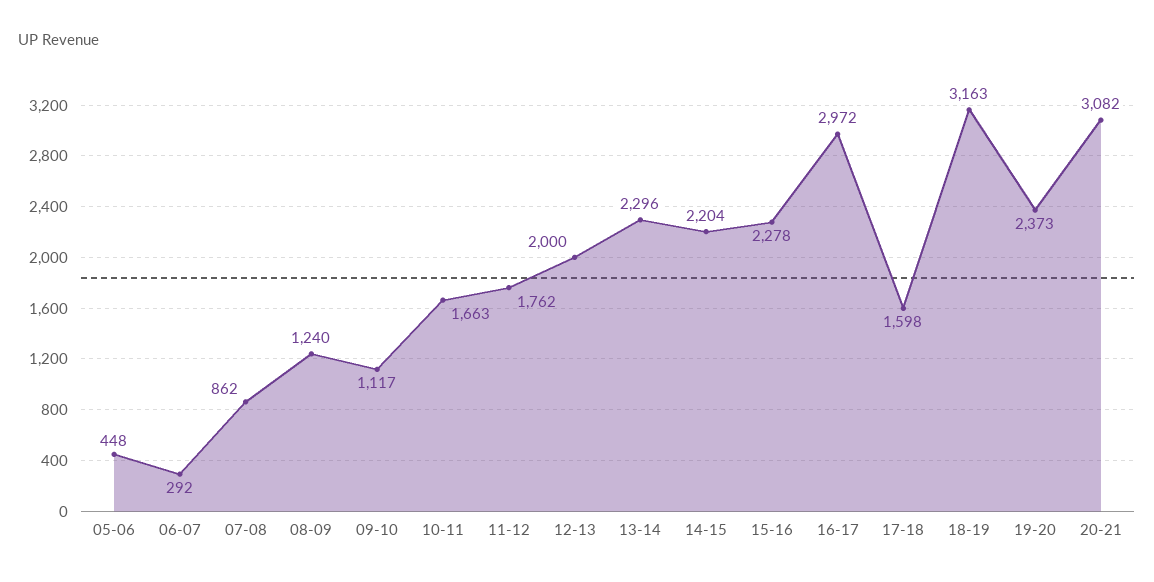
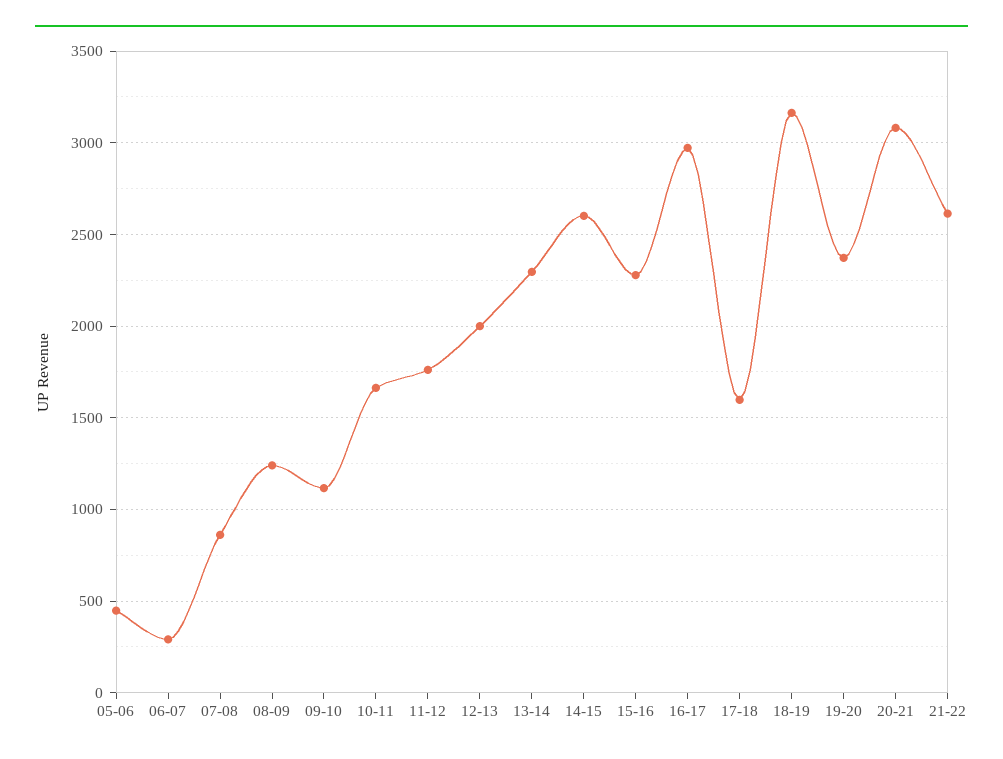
14-15: 2204 -> 2600
21-22: none -> 2600

